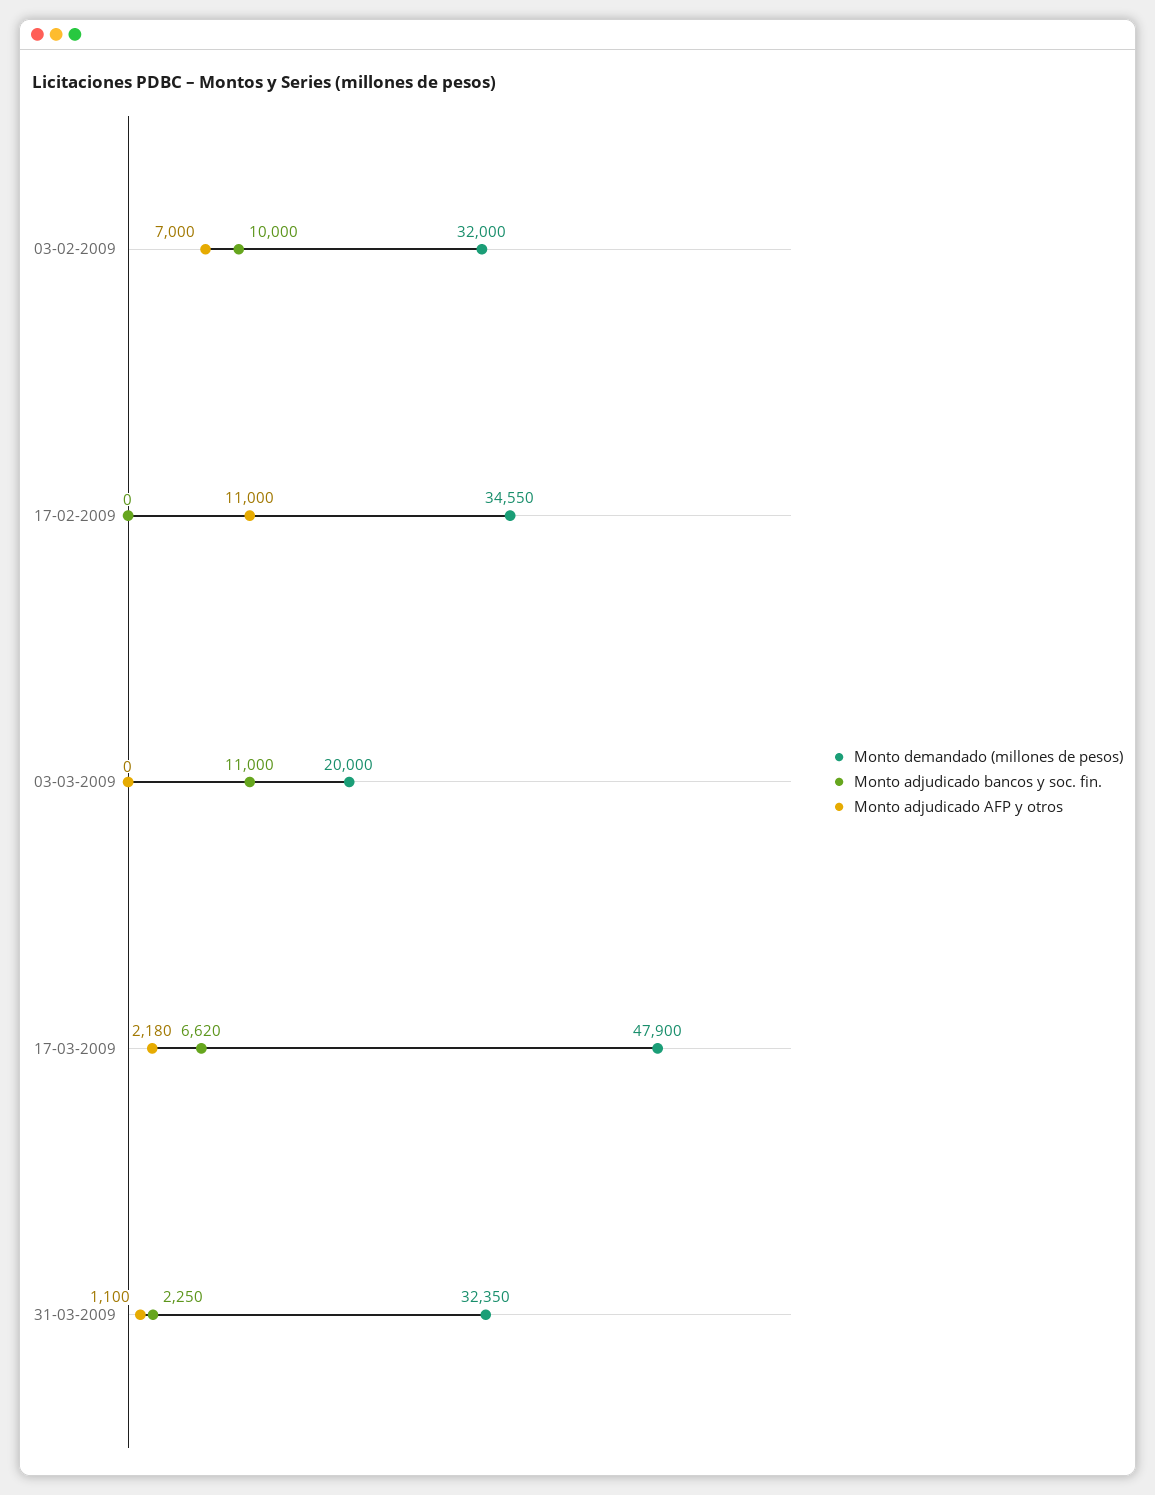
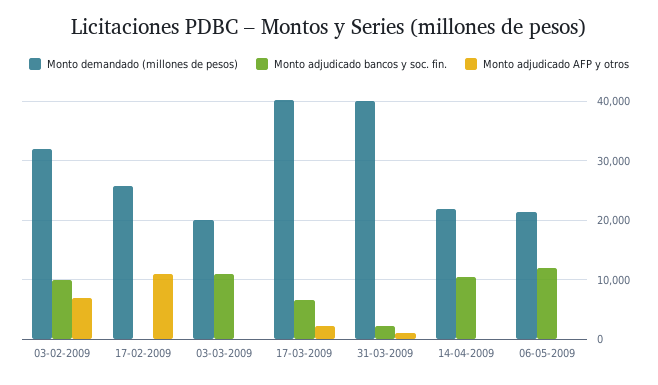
Monto demandado (millones de pesos), 17-02-2009: 34550 -> 26000
Monto demandado (millones de pesos), 17-03-2009: 47900 -> 40000
Monto demandado (millones de pesos), 31-03-2009: 32350 -> 40000
Monto demandado (millones de pesos), 14-04-2009: none -> 22000
Monto adjudicado bancos y soc. fin., 14-04-2009: none -> 10000
Monto adjudicado AFP y otros, 14-04-2009: none -> 0
Monto demandado (millones de pesos), 06-05-2009: none -> 22000
Monto adjudicado bancos y soc. fin., 06-05-2009: none -> 12000
Monto adjudicado AFP y otros, 06-05-2009: none -> 0

